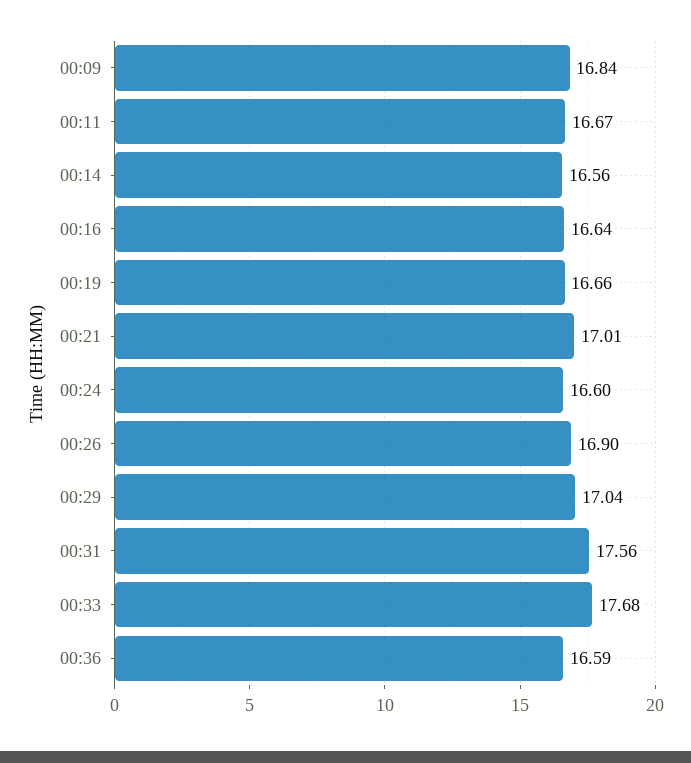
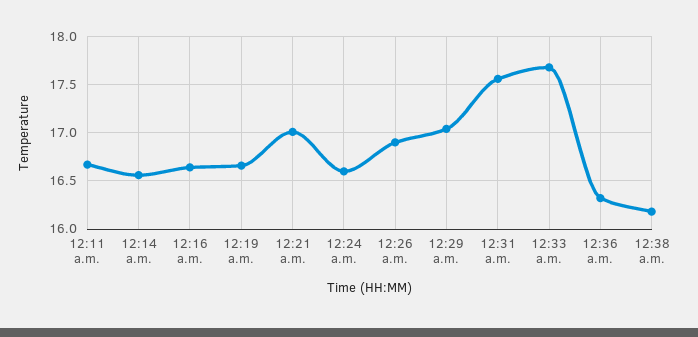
00:09: 16.84 -> none
00:36: 16.59 -> 16.3
12:38 a.m.: none -> 16.2

